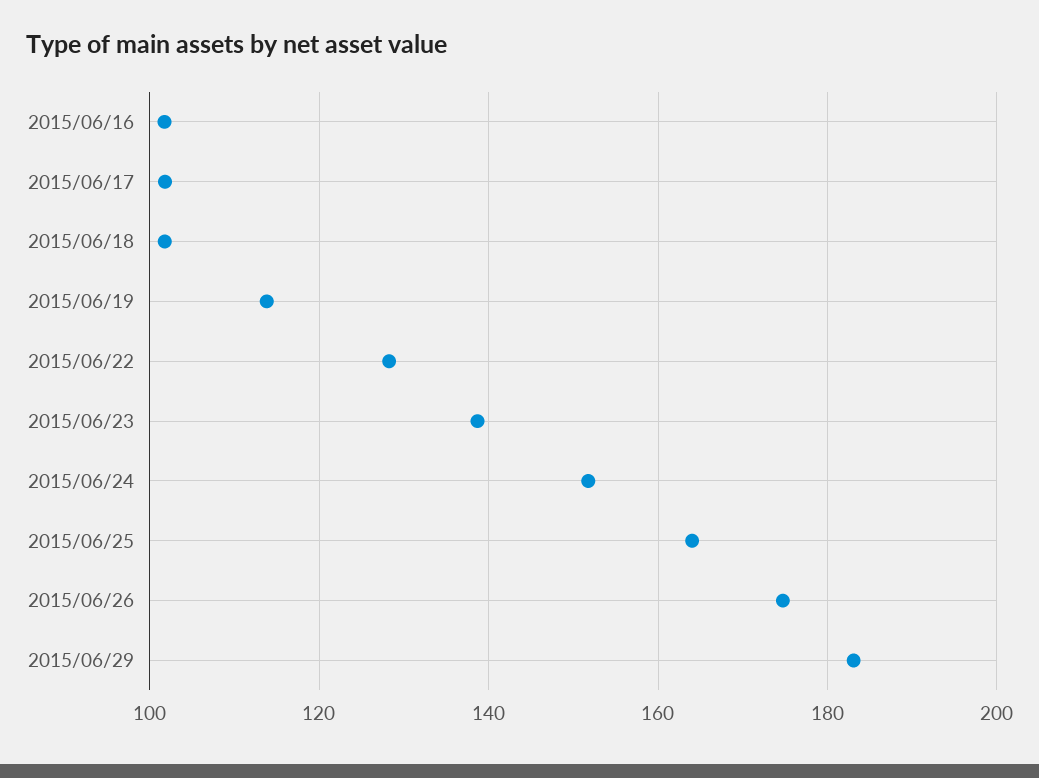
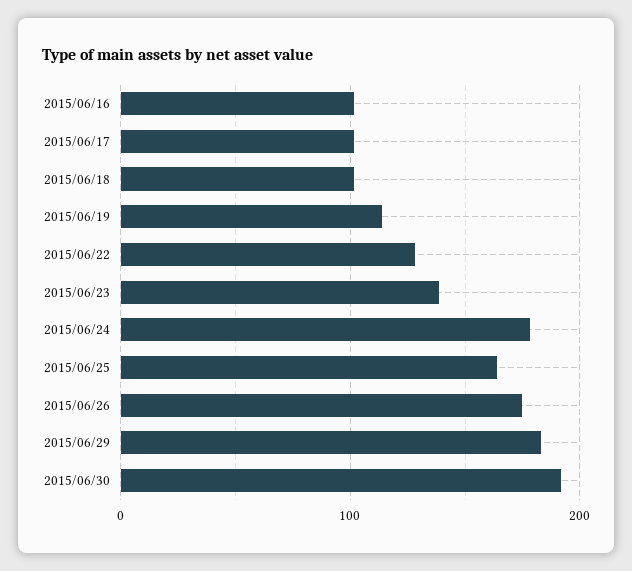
2015/06/24: 152 -> 180
2015/06/30: none -> 190

